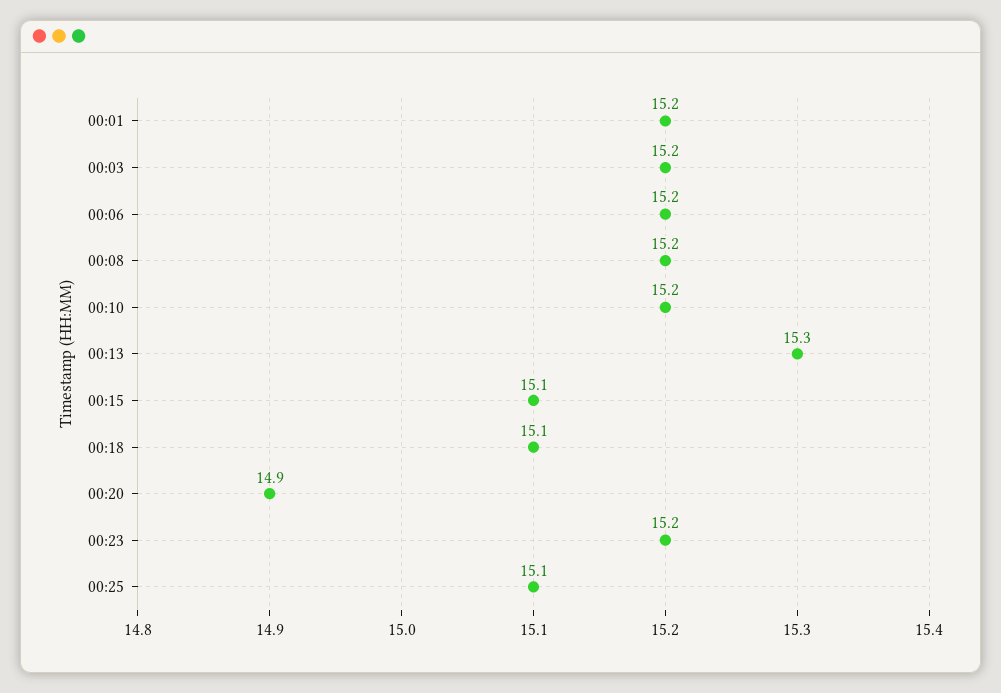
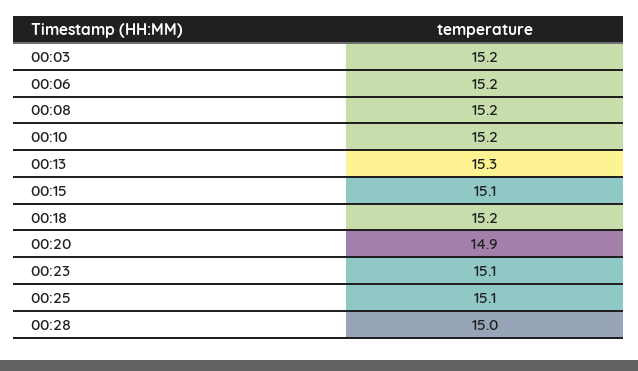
00:01: 15.2 -> none
00:18: 15.1 -> 15.2
00:23: 15.2 -> 15.1
00:28: none -> 15

